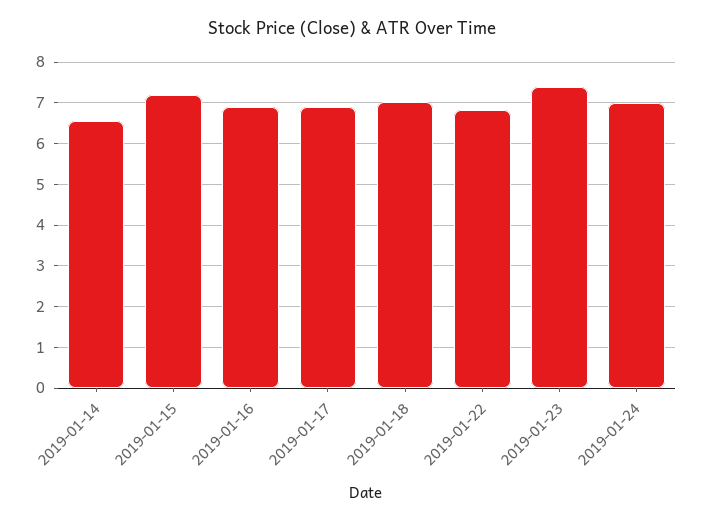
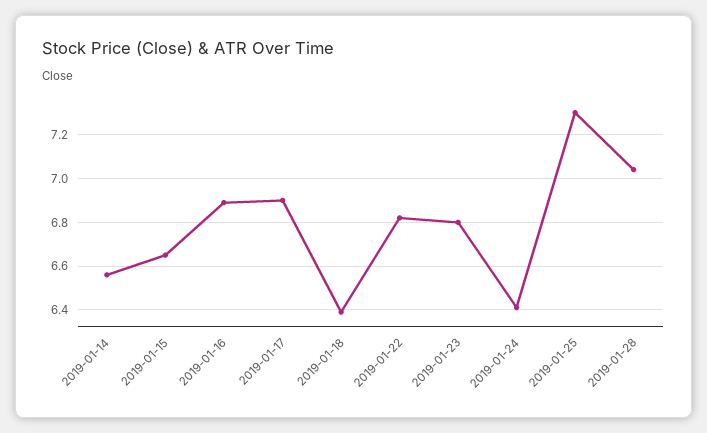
2019-01-15: 7.2 -> 6.65
2019-01-18: 7 -> 6.4
2019-01-23: 7.4 -> 6.8
2019-01-24: 7 -> 6.4
2019-01-25: none -> 7.3
2019-01-28: none -> 7.05

